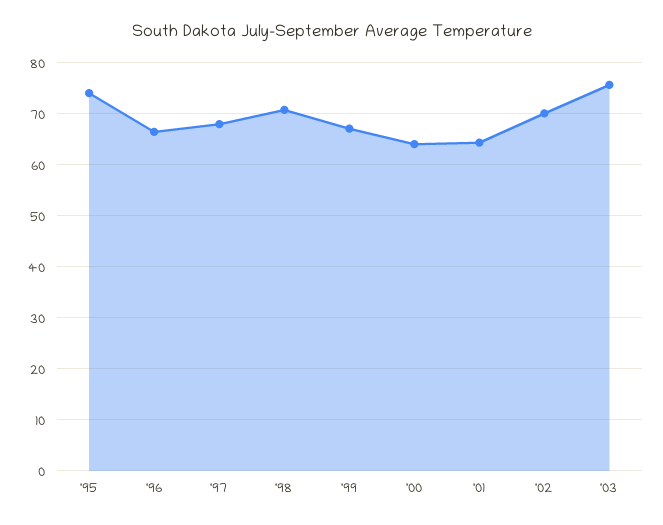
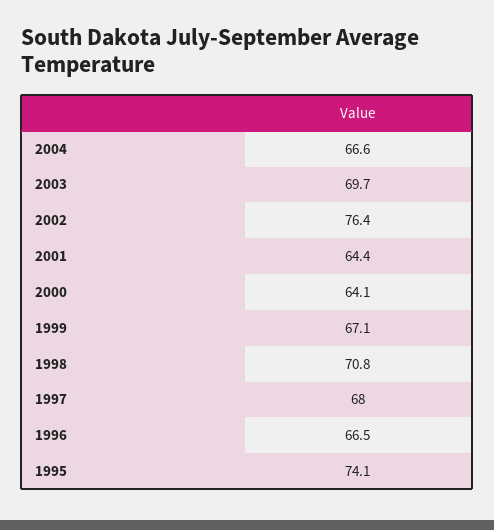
'02: 70 -> 76.4
'03: 76 -> 69.7
2004: none -> 66.6

